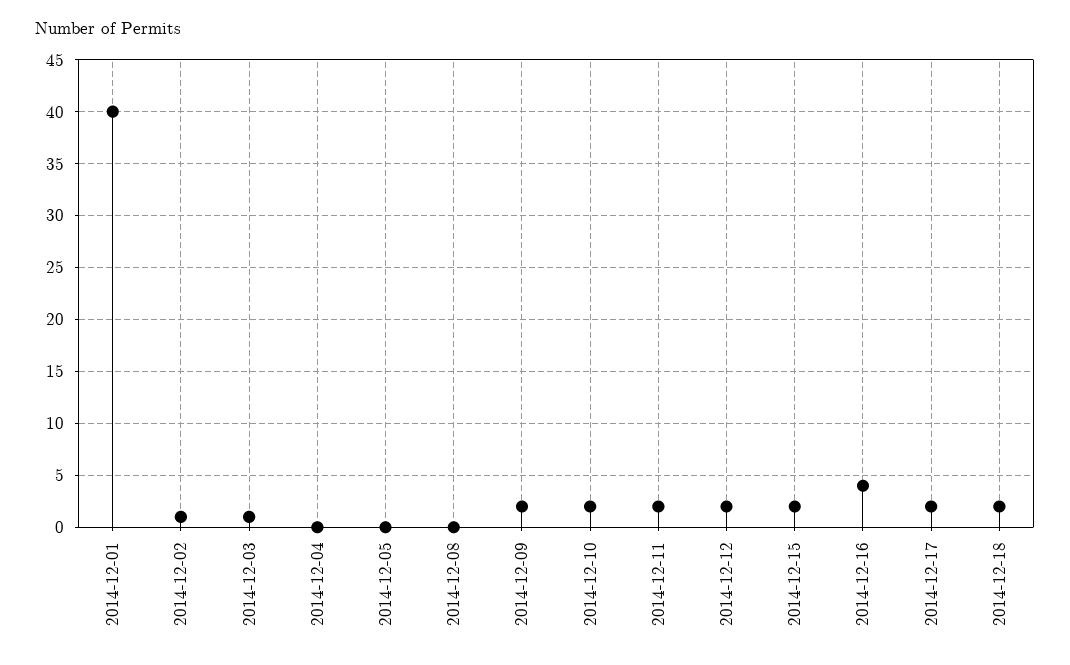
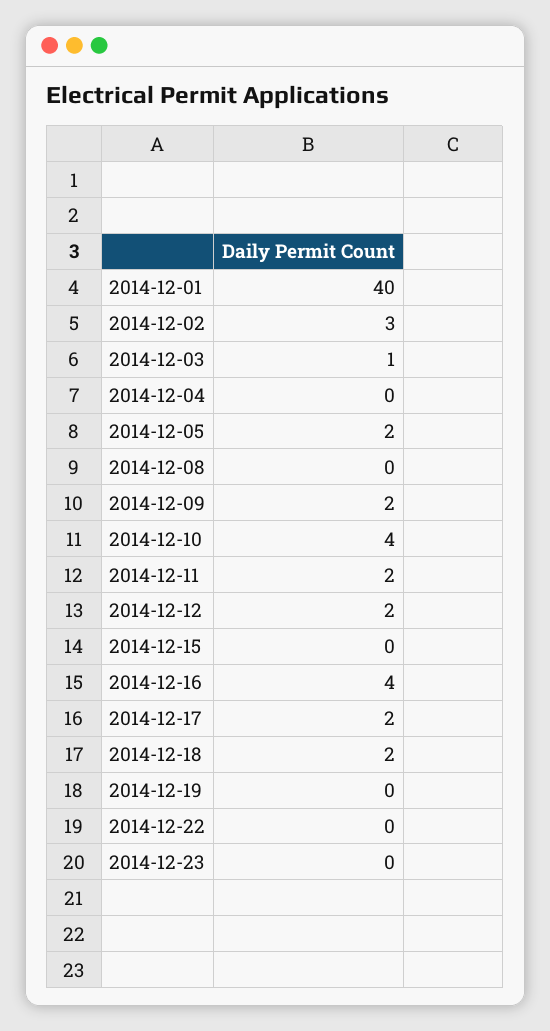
2014-12-02: 1 -> 3
2014-12-05: 0 -> 2
2014-12-10: 2 -> 4
2014-12-15: 2 -> 0
2014-12-19: none -> 0
2014-12-22: none -> 0
2014-12-23: none -> 0

